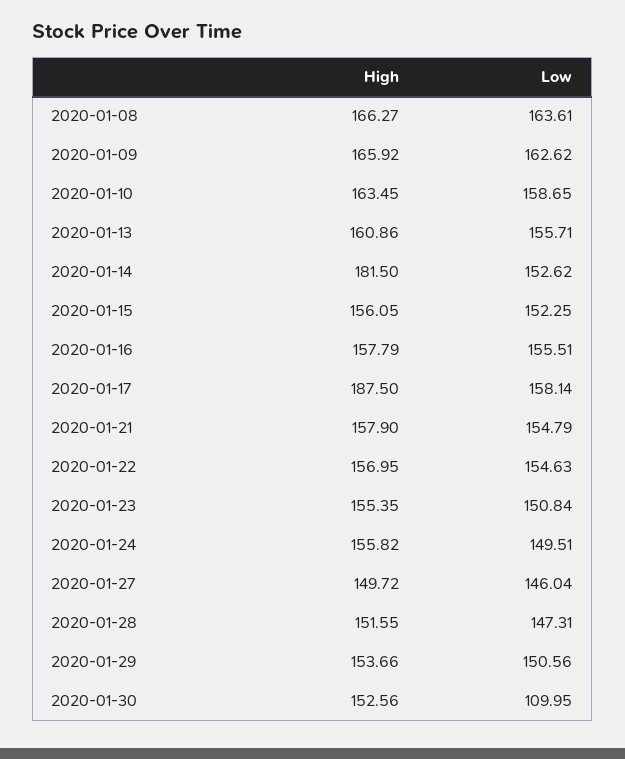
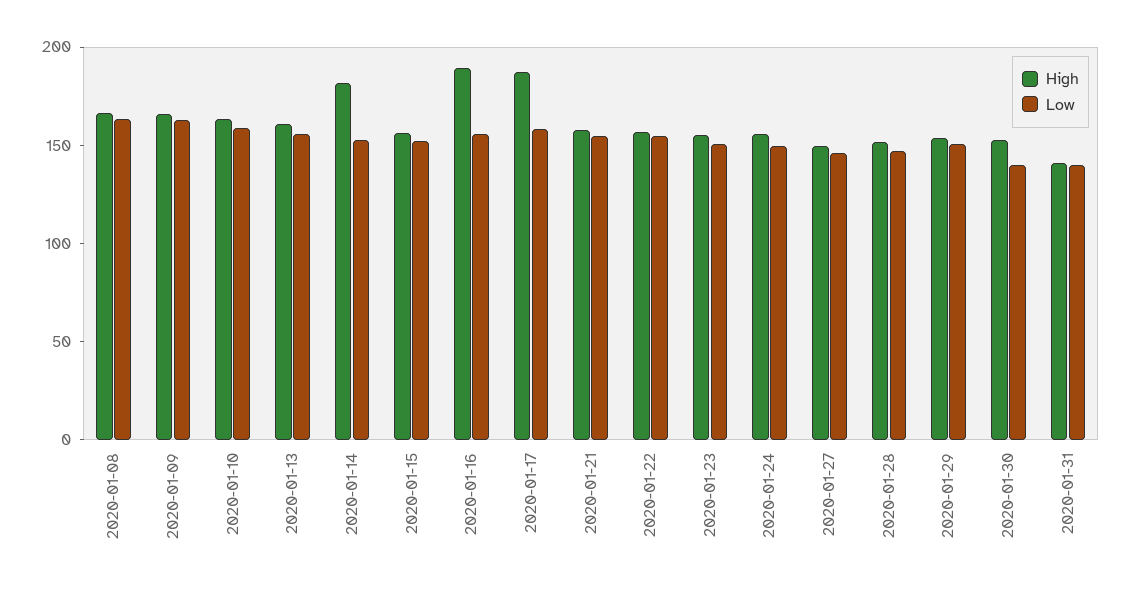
High, 2020-01-16: 157.79 -> 190
Low, 2020-01-30: 109.95 -> 140
High, 2020-01-31: none -> 140
Low, 2020-01-31: none -> 140

